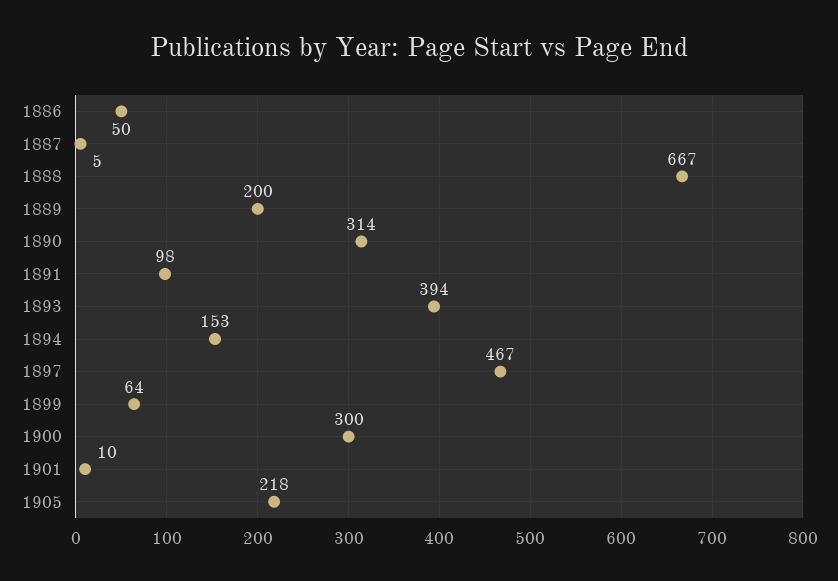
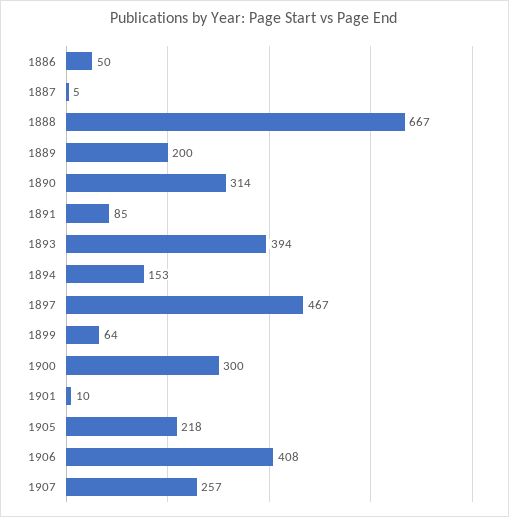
1891: 98 -> 85
1906: none -> 408
1907: none -> 257

